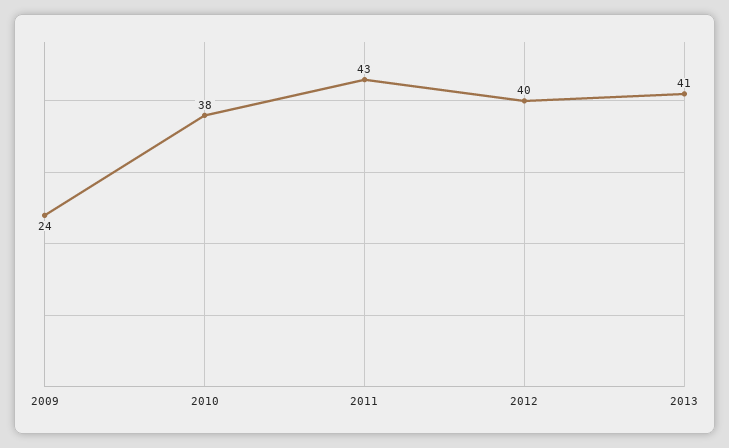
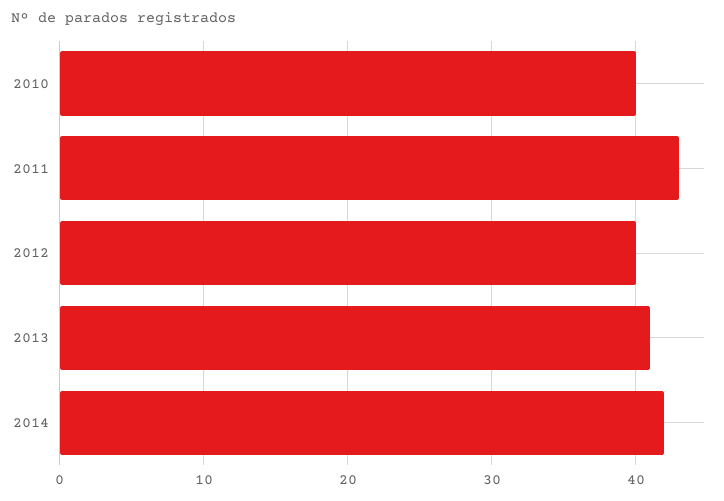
2009: 24 -> none
2010: 38 -> 40
2014: none -> 42

